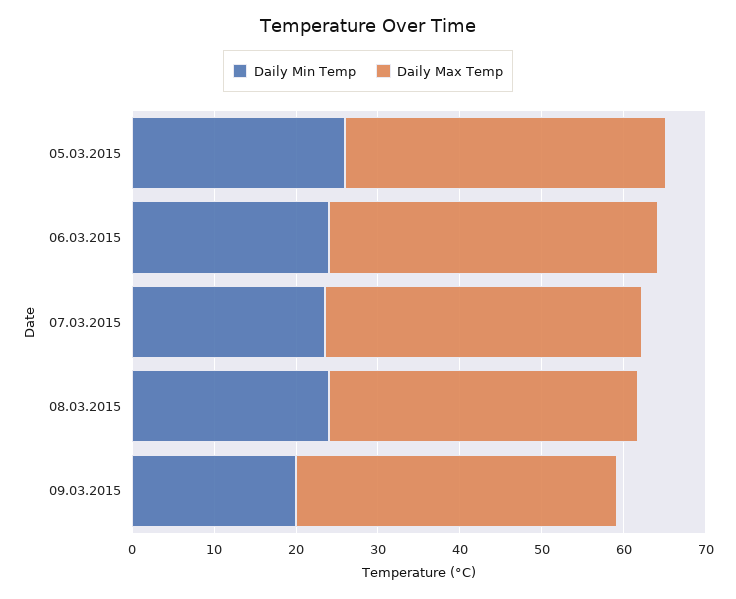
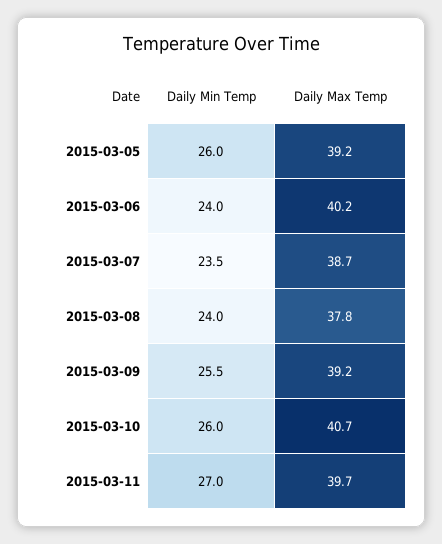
Daily Min Temp, 09.03.2015: 20 -> 25.5
Daily Min Temp, 2015-03-10: none -> 26
Daily Max Temp, 2015-03-10: none -> 40.7
Daily Min Temp, 2015-03-11: none -> 27
Daily Max Temp, 2015-03-11: none -> 39.7

